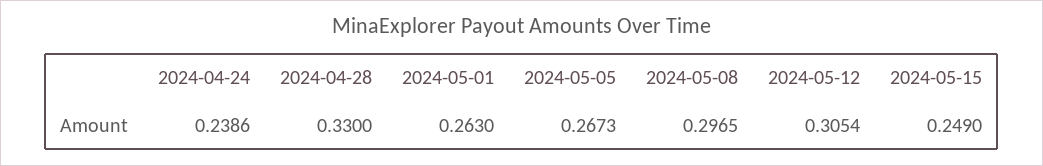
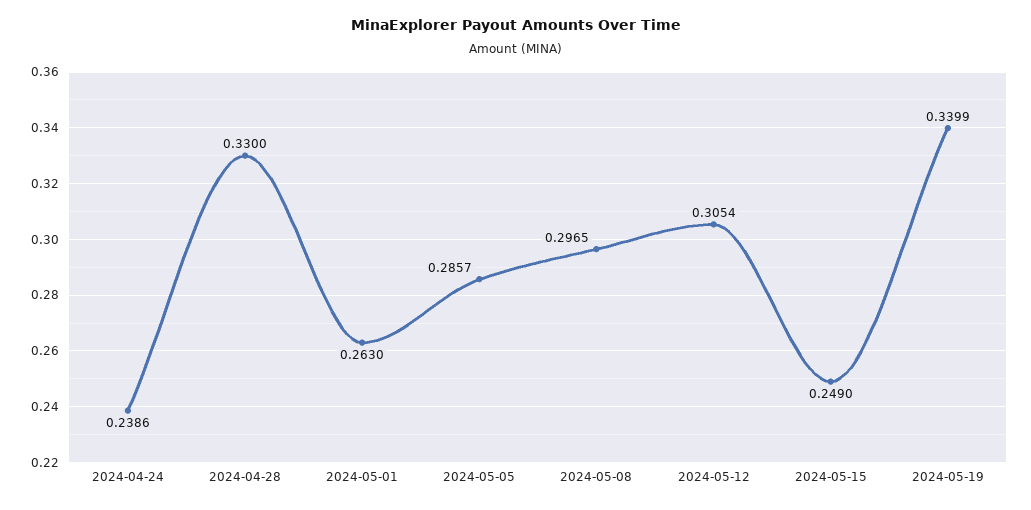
2024-05-05: 0.2673 -> 0.2857
2024-05-19: none -> 0.3399

